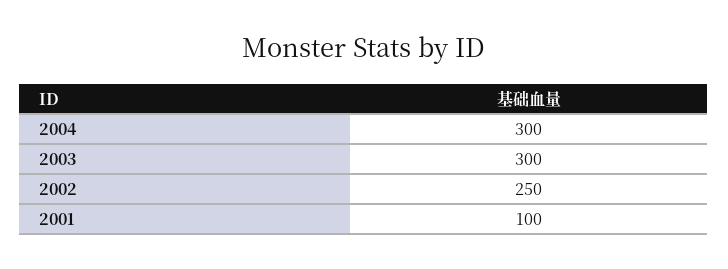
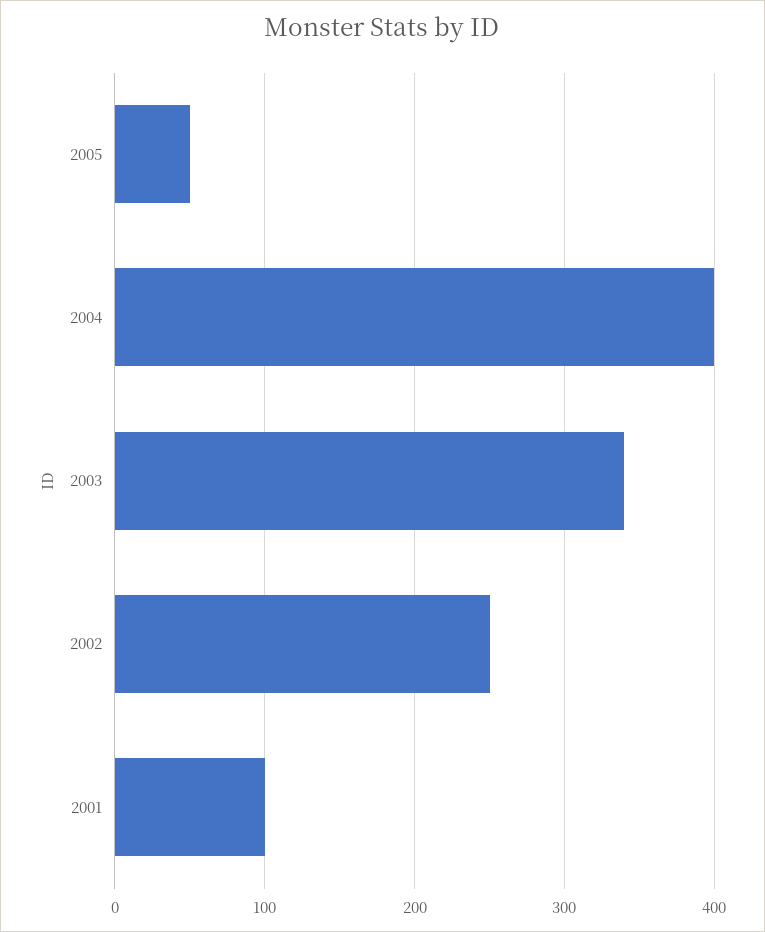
2004: 300 -> 400
2003: 300 -> 340
2005: none -> 50

